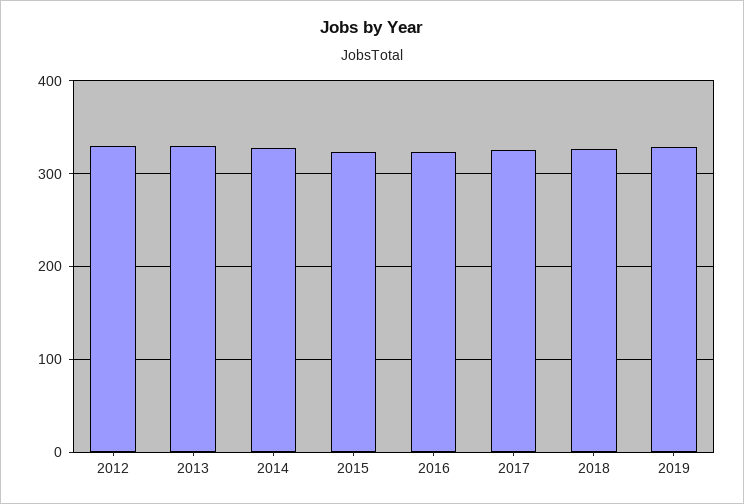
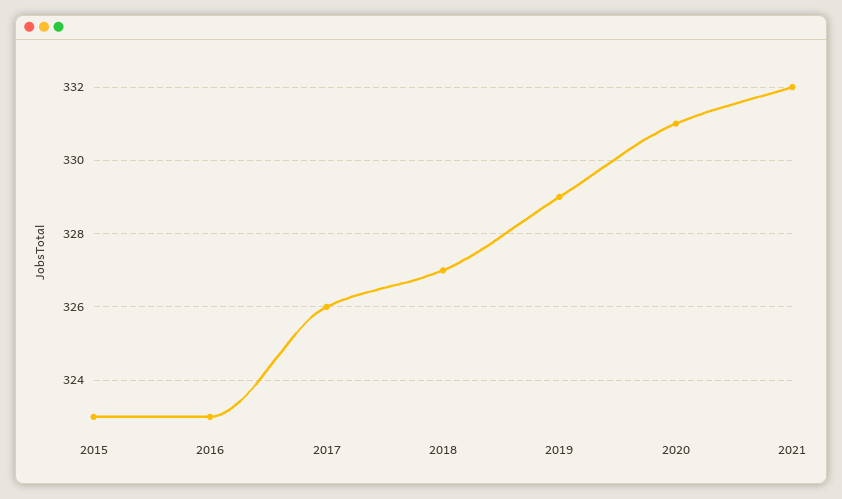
2012: 330 -> none
2013: 330 -> none
2014: 330 -> none
2020: none -> 331
2021: none -> 332

